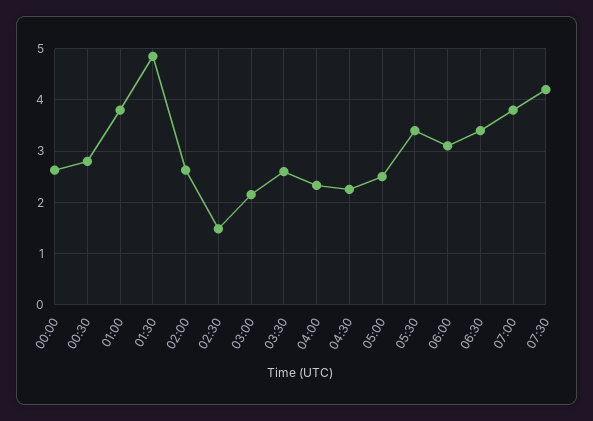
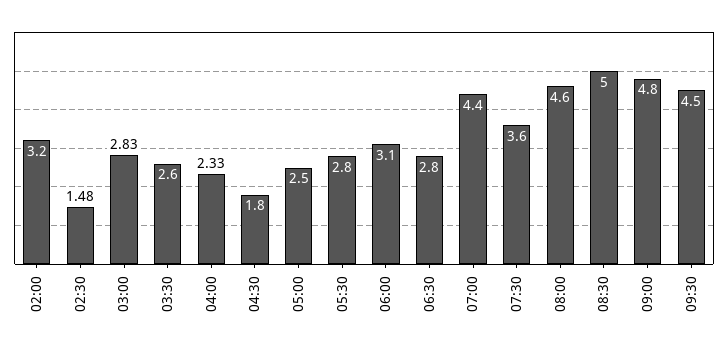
00:00: 2.6 -> none
00:30: 2.8 -> none
01:00: 3.8 -> none
01:30: 4.8 -> none
02:00: 2.6 -> 3.2
03:00: 2.2 -> 2.83
04:30: 2.2 -> 1.8
05:30: 3.4 -> 2.8
06:30: 3.4 -> 2.8
07:00: 3.8 -> 4.4
07:30: 4.2 -> 3.6
08:00: none -> 4.6
08:30: none -> 5
09:00: none -> 4.8
09:30: none -> 4.5

